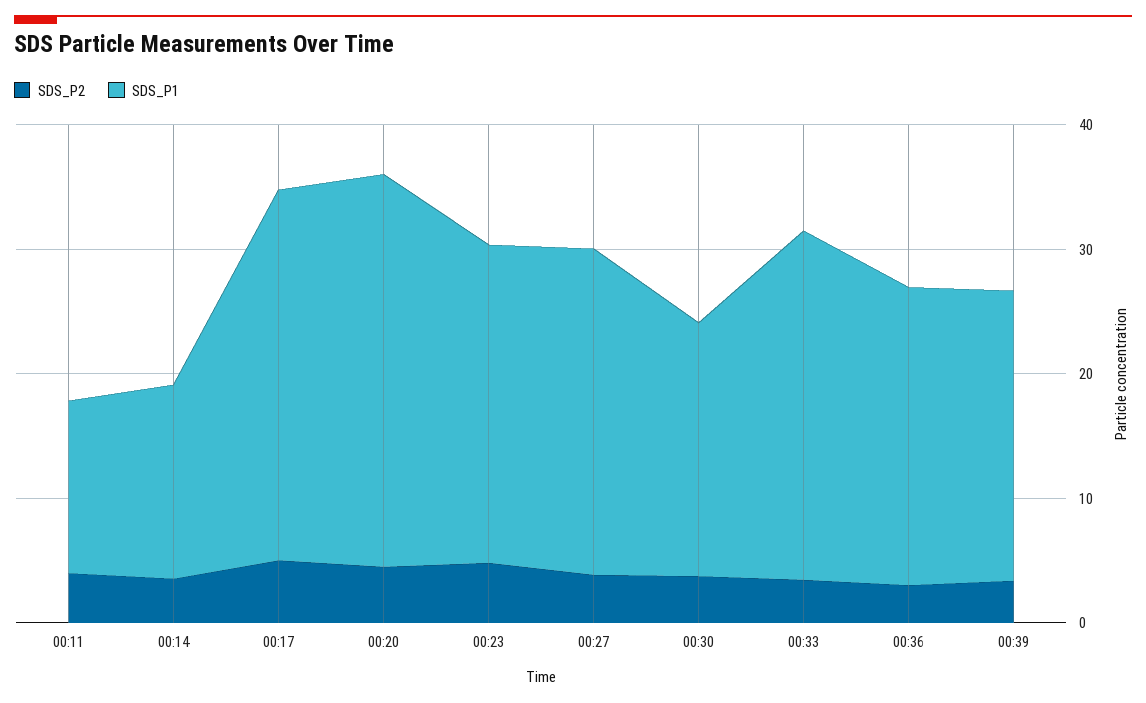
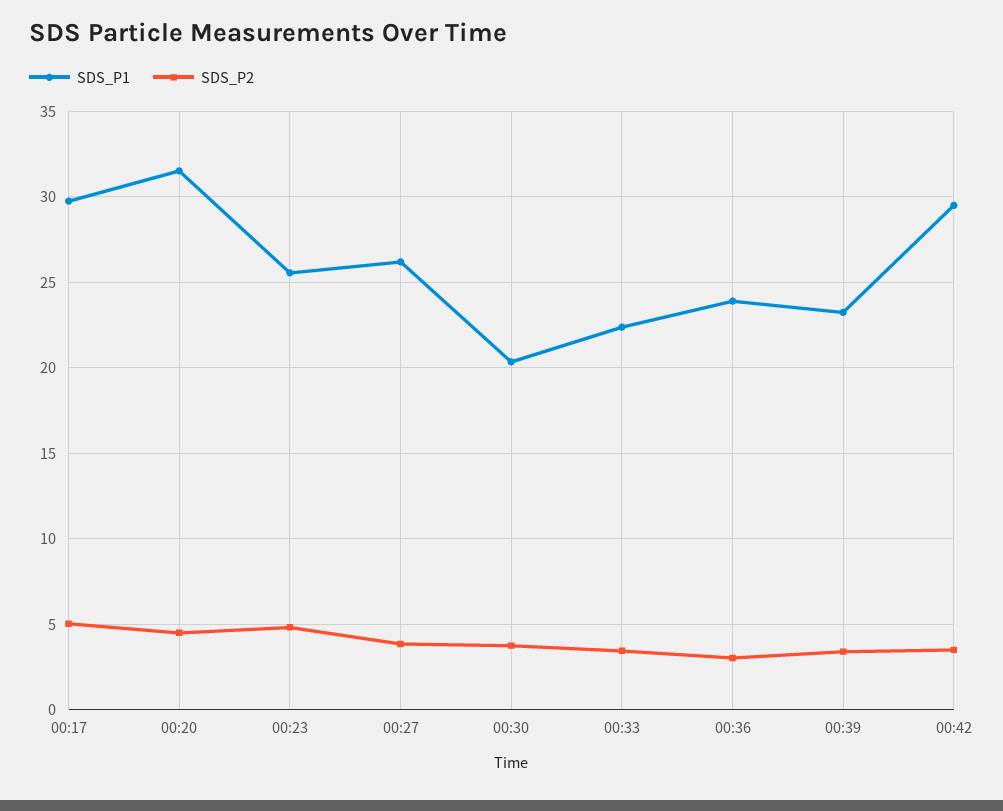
SDS_P2, 00:11: 4 -> none
SDS_P1, 00:11: 14 -> none
SDS_P2, 00:14: 4 -> none
SDS_P1, 00:14: 16 -> none
SDS_P1, 00:33: 28 -> 22.5
SDS_P1, 00:42: none -> 29.5
SDS_P2, 00:42: none -> 3.5

